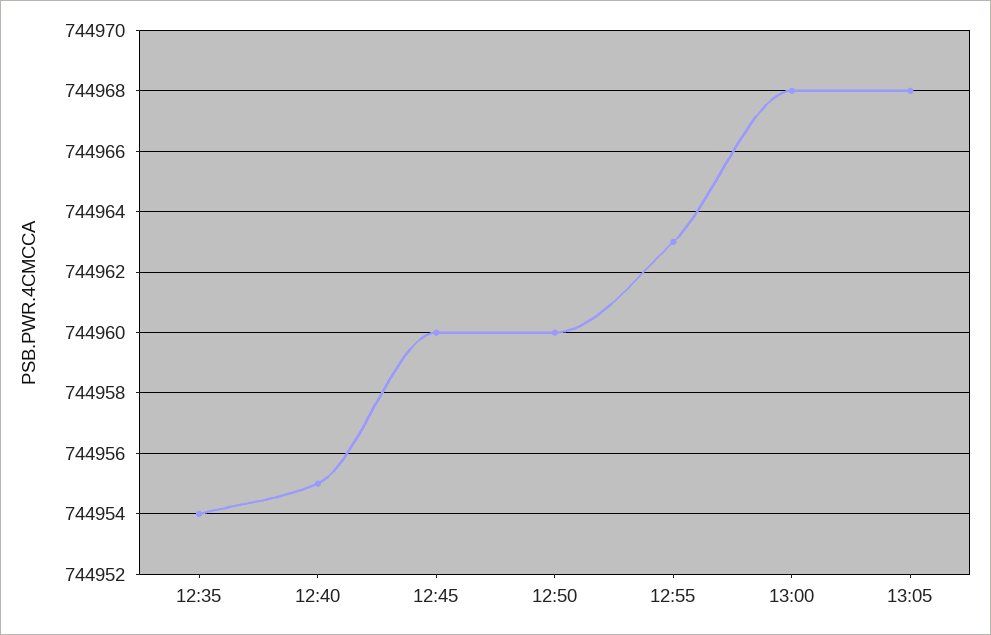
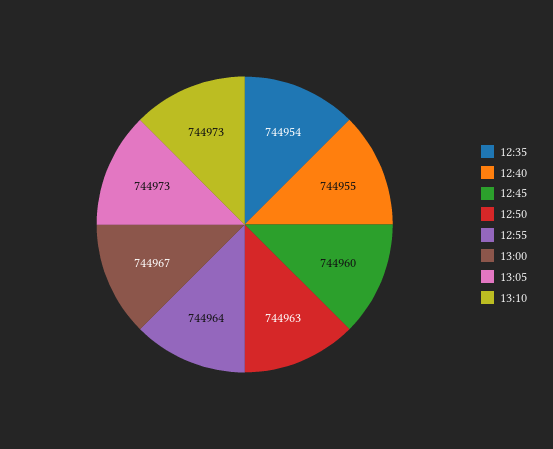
12:50: 744960 -> 744963
12:55: 744963 -> 744964
13:00: 744968 -> 744967
13:05: 744968 -> 744973
13:10: none -> 744973

